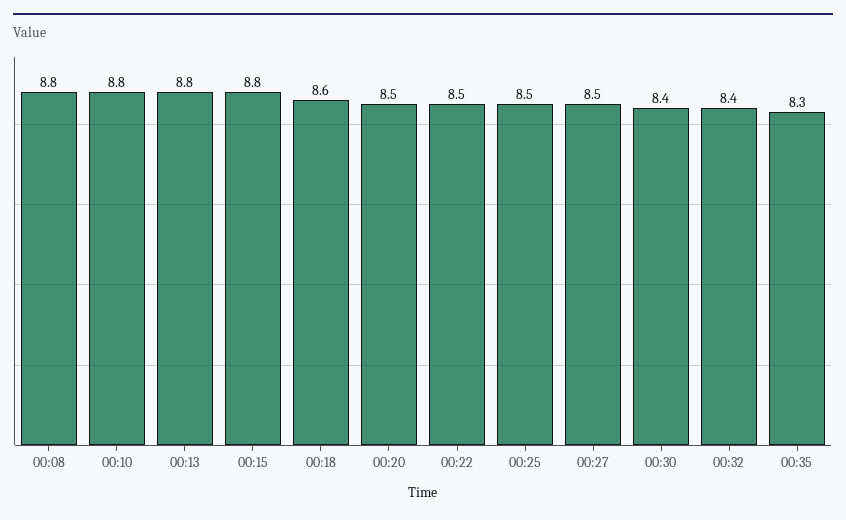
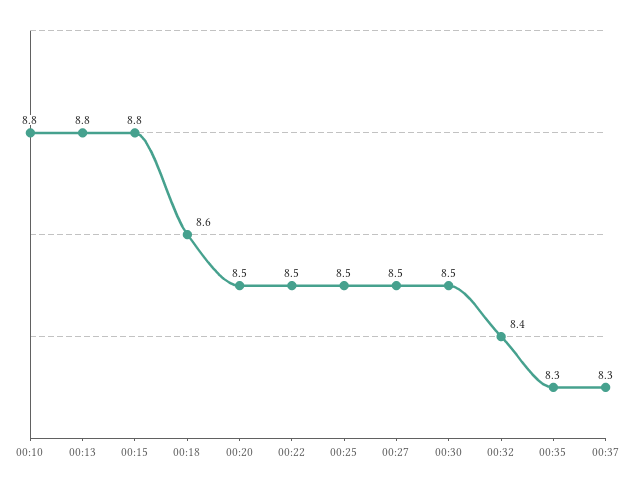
00:08: 8.8 -> none
00:30: 8.4 -> 8.5
00:37: none -> 8.3

